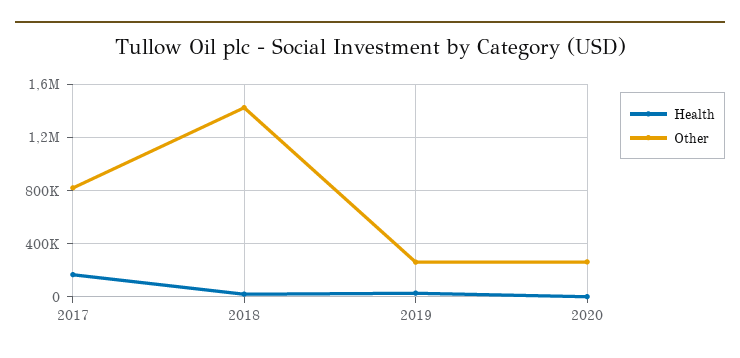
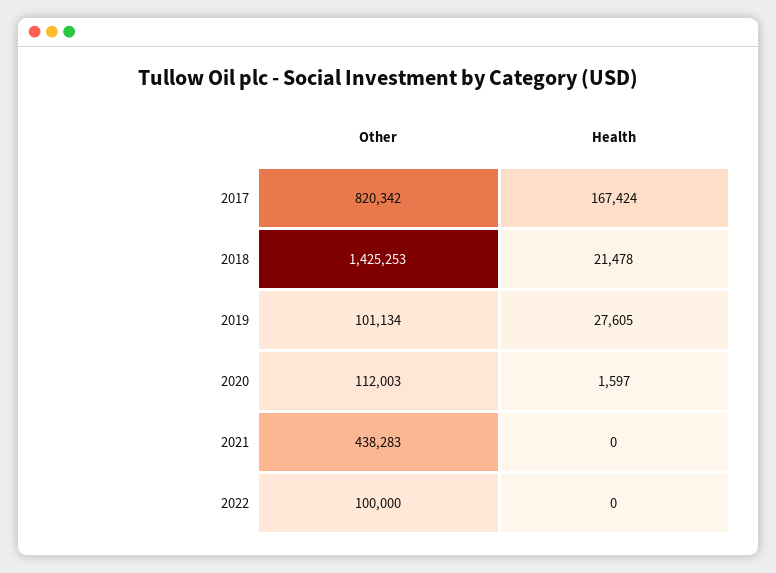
Other, 2019: 250000 -> 101134
Other, 2020: 250000 -> 112003
Other, 2021: none -> 438283
Health, 2021: none -> 0
Other, 2022: none -> 100000
Health, 2022: none -> 0

